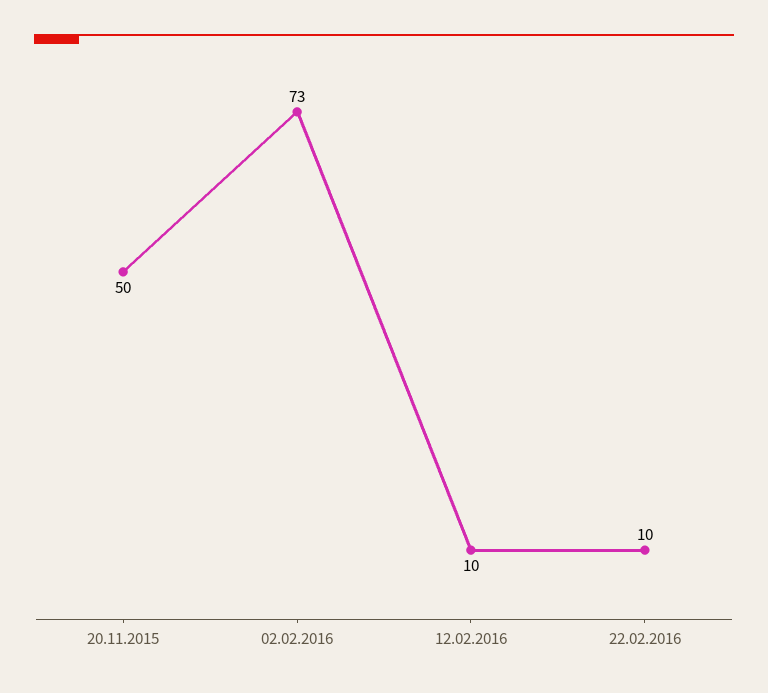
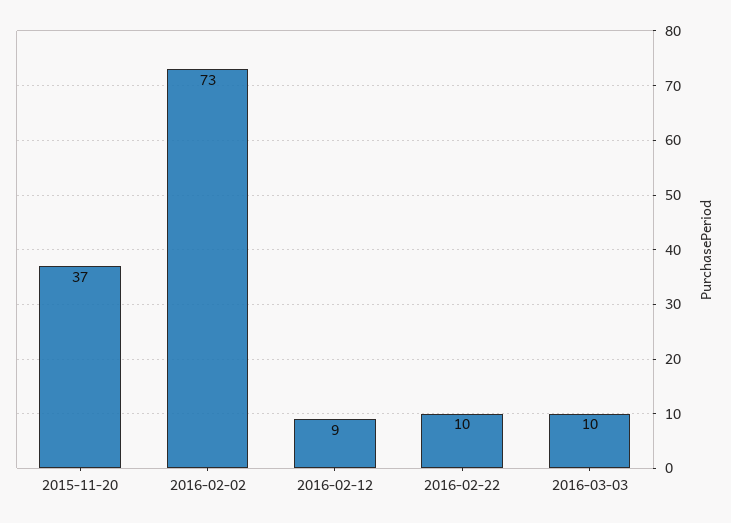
20.11.2015: 50 -> 37
12.02.2016: 10 -> 9
2016-03-03: none -> 10

